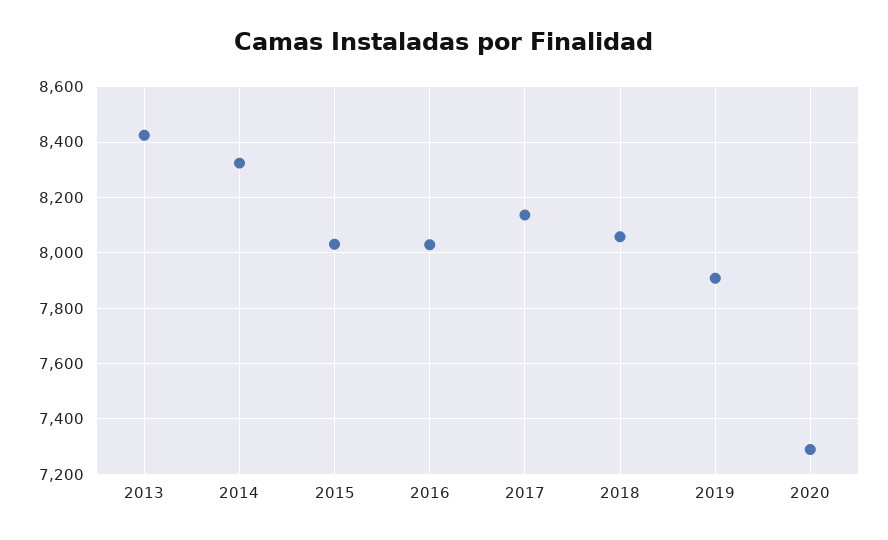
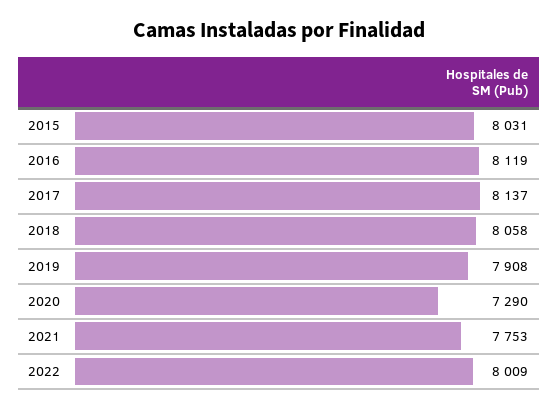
2013: 8425 -> none
2014: 8325 -> none
2016: 8025 -> 8119
2021: none -> 7753
2022: none -> 8009

